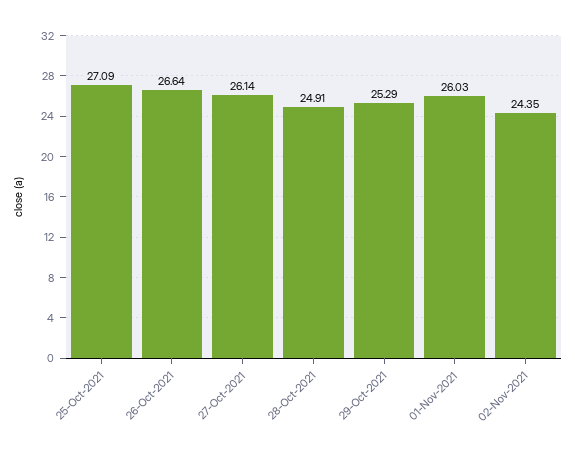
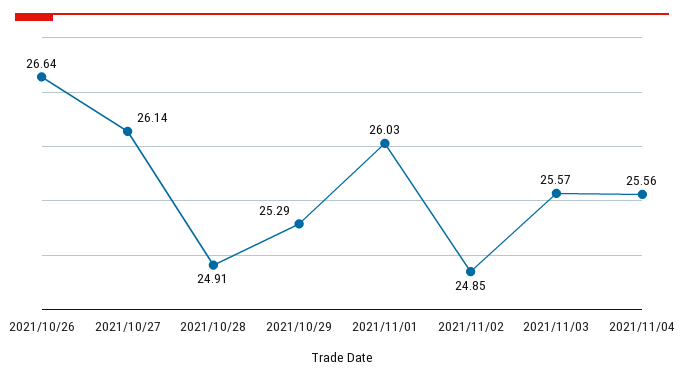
25-Oct-2021: 27.09 -> none
02-Nov-2021: 24.35 -> 24.85
2021/11/03: none -> 25.57
2021/11/04: none -> 25.56

